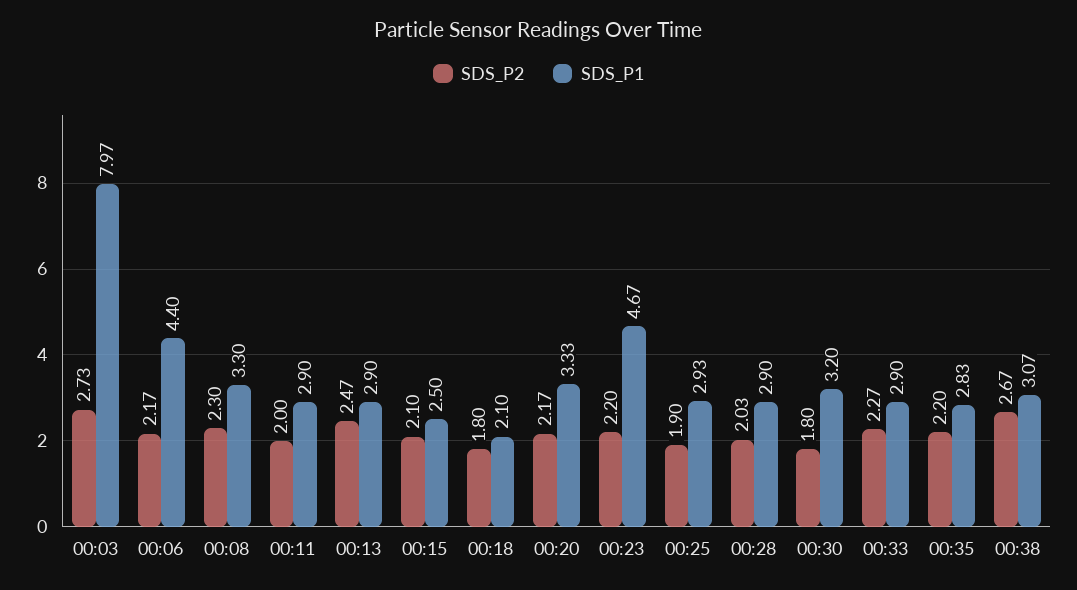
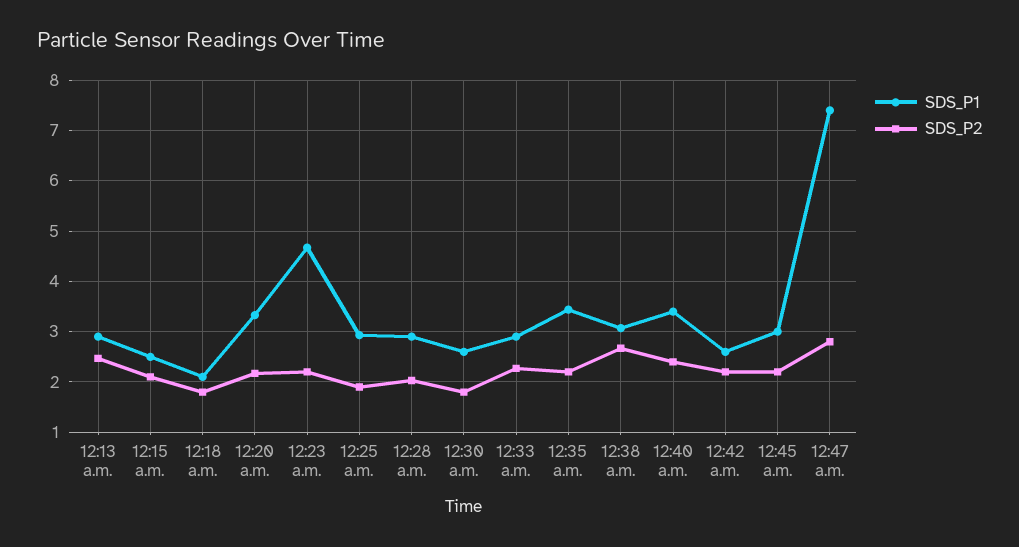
SDS_P2, 00:03: 2.73 -> none
SDS_P1, 00:03: 7.97 -> none
SDS_P2, 00:06: 2.17 -> none
SDS_P1, 00:06: 4.4 -> none
SDS_P2, 00:08: 2.3 -> none
SDS_P1, 00:08: 3.3 -> none
SDS_P2, 00:11: 2 -> none
SDS_P1, 00:11: 2.9 -> none
SDS_P1, 00:30: 3.2 -> 2.6
SDS_P1, 00:35: 2.83 -> 3.4
SDS_P1, 12:40 a.m.: none -> 3.4
SDS_P2, 12:40 a.m.: none -> 2.4
SDS_P1, 12:42 a.m.: none -> 2.6
SDS_P2, 12:42 a.m.: none -> 2.2
SDS_P1, 12:45 a.m.: none -> 3
SDS_P2, 12:45 a.m.: none -> 2.2
SDS_P1, 12:47 a.m.: none -> 7.4
SDS_P2, 12:47 a.m.: none -> 2.8

